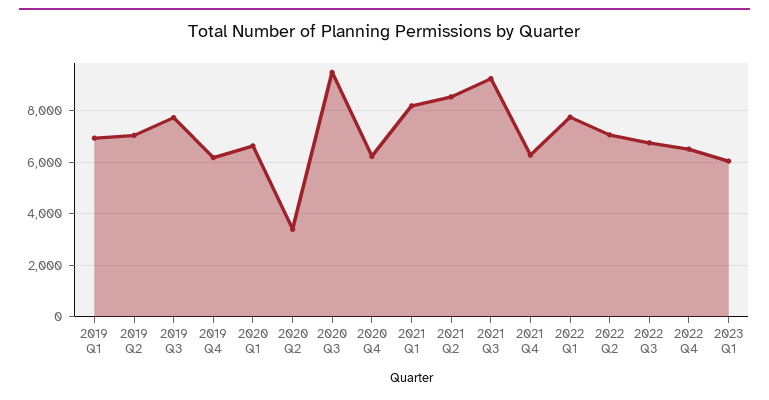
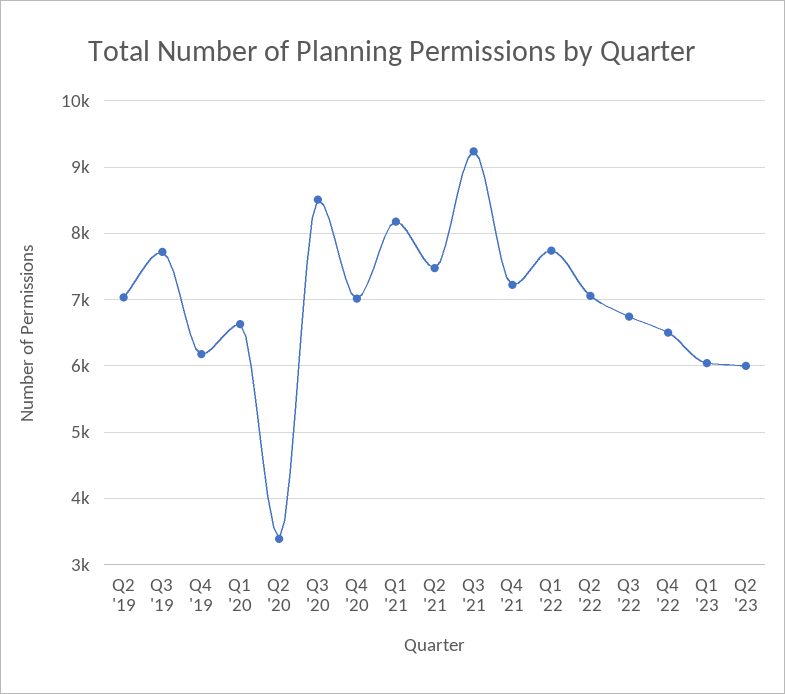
2019 Q1: 7000 -> none
2020 Q3: 9500 -> 8500
2020 Q4: 6250 -> 7000
2021 Q2: 8500 -> 7500
2021 Q4: 6250 -> 7200
Q2 '23: none -> 6000

